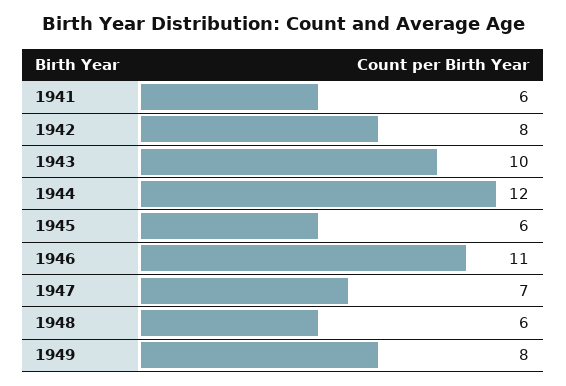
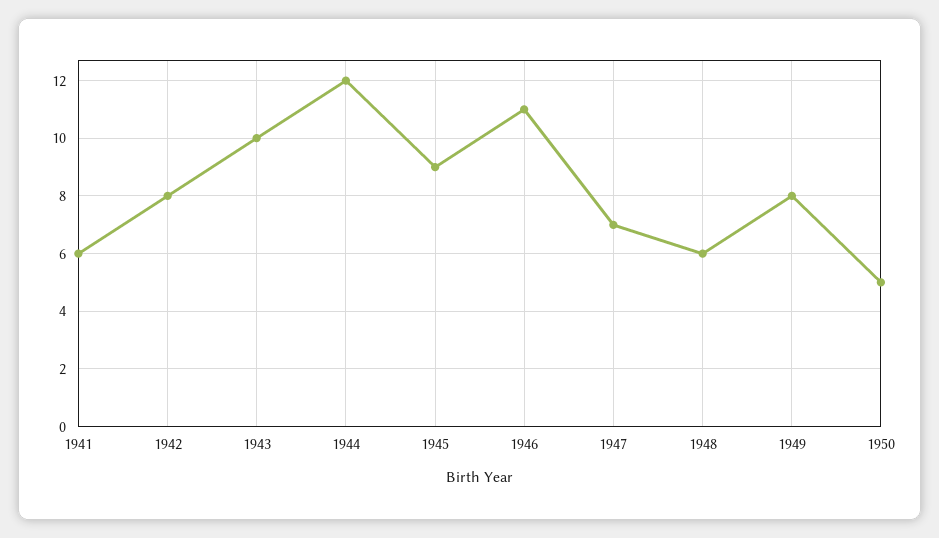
1945: 6 -> 9
1950: none -> 5

